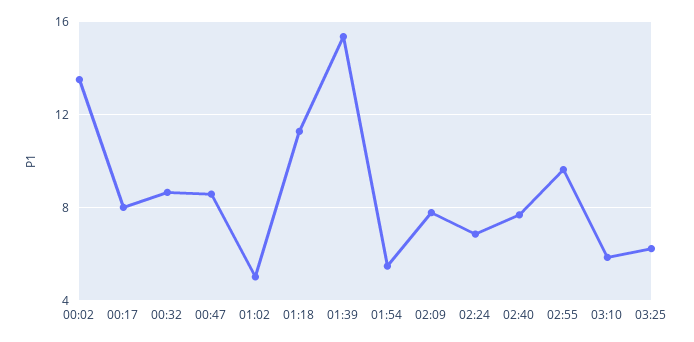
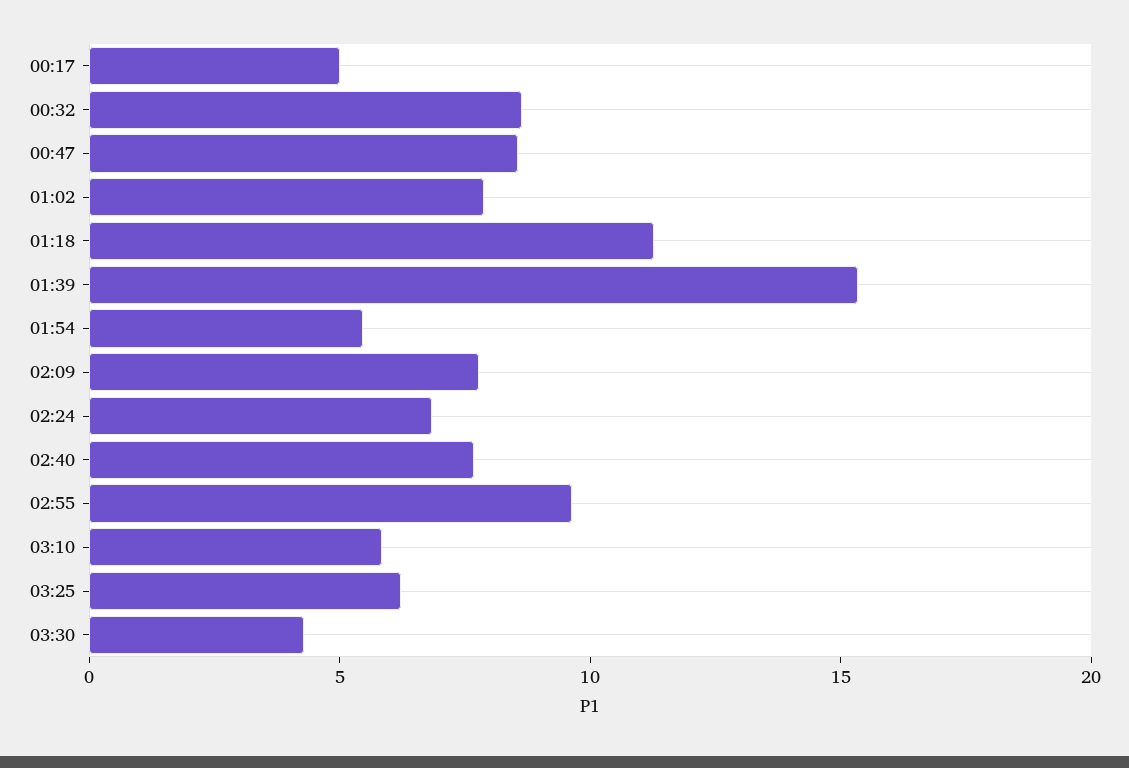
00:02: 13.5 -> none
00:17: 8 -> 5
01:02: 5 -> 8
03:30: none -> 4

